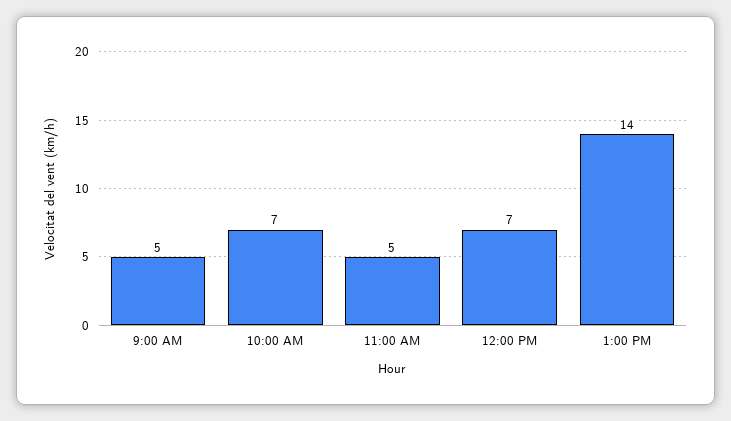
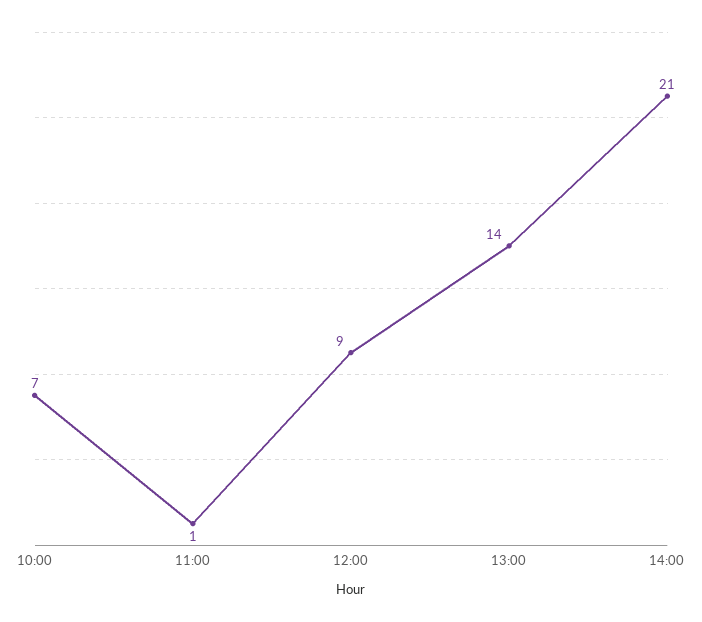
9:00 AM: 5 -> none
11:00 AM: 5 -> 1
12:00 PM: 7 -> 9
14:00: none -> 21

